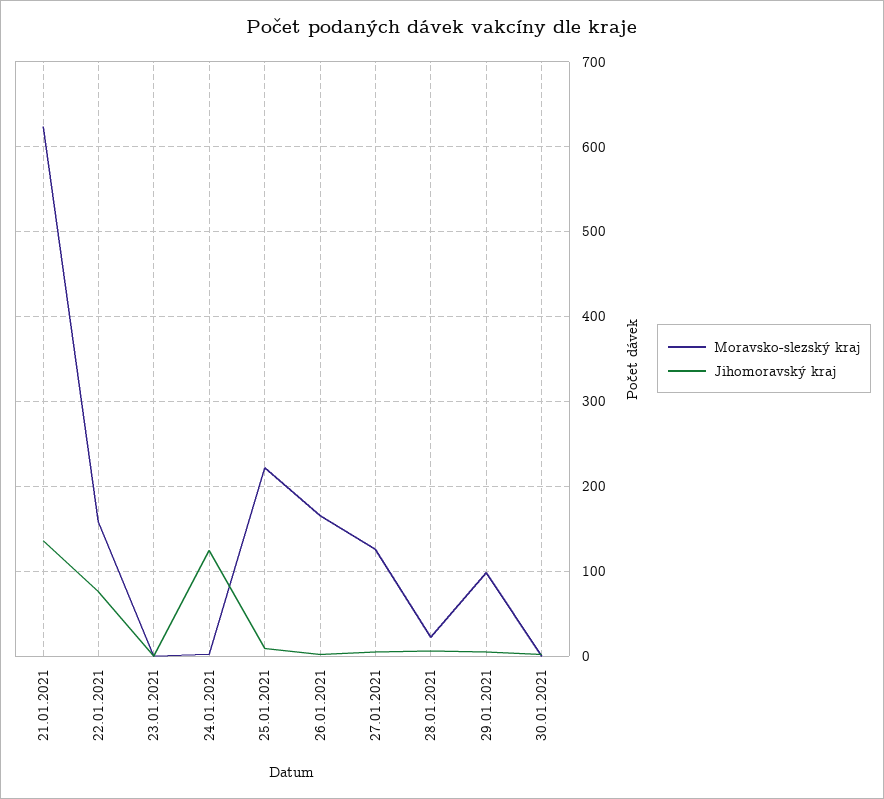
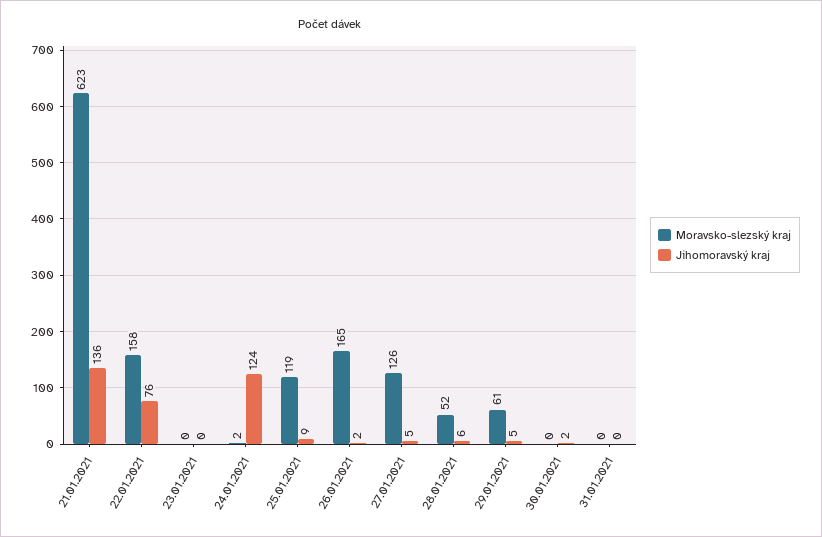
Moravsko-slezský kraj, 25.01.2021: 220 -> 119
Moravsko-slezský kraj, 28.01.2021: 20 -> 52
Moravsko-slezský kraj, 29.01.2021: 100 -> 61
Moravsko-slezský kraj, 31.01.2021: none -> 0
Jihomoravský kraj, 31.01.2021: none -> 0

